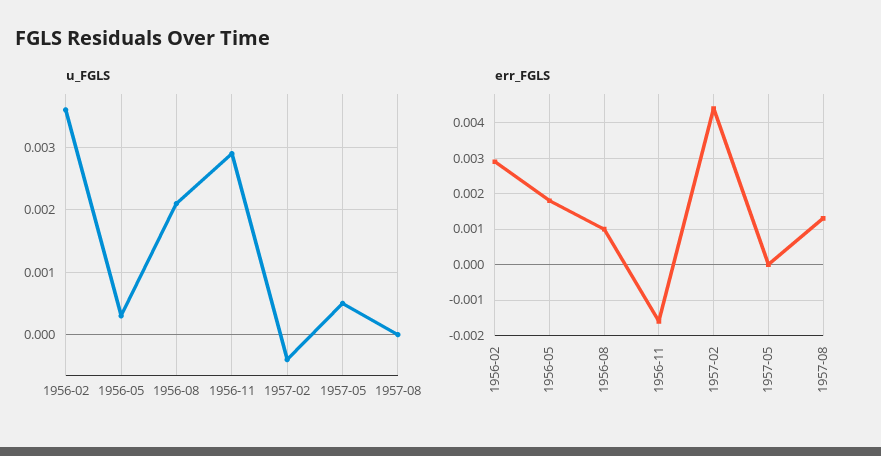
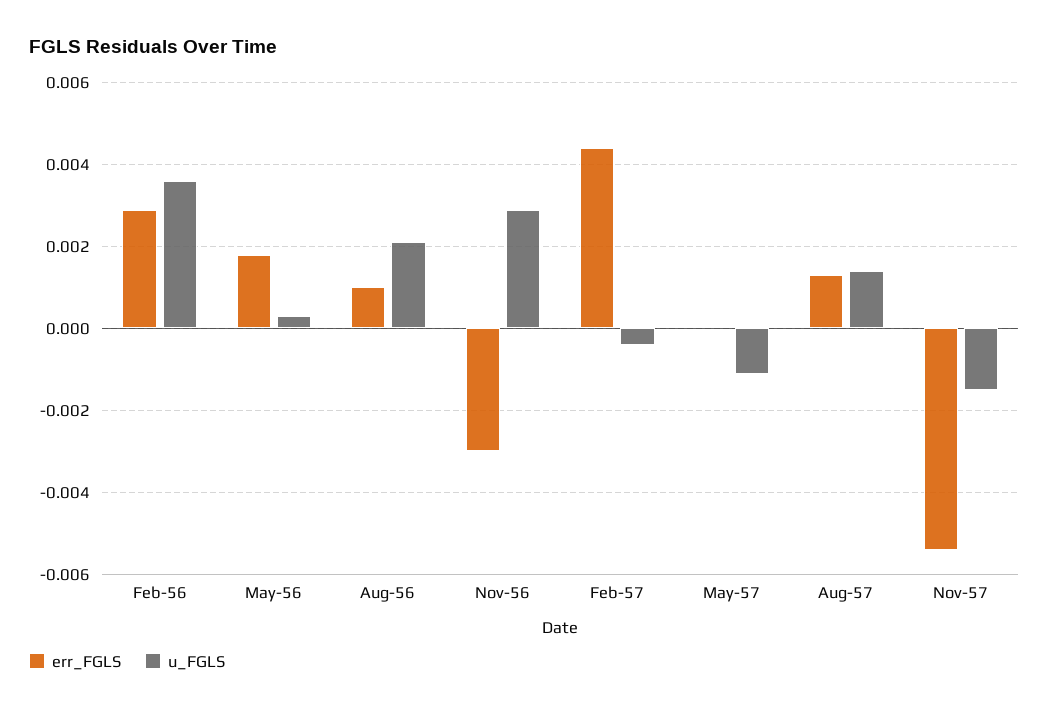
u_FGLS, 1957-05: 0.0005 -> -0.001
u_FGLS, 1957-08: 0 -> 0.0015
err_FGLS, 1956-11: -0.0015 -> -0.003
err_FGLS, Nov-57: none -> -0.0055
u_FGLS, Nov-57: none -> -0.0015

